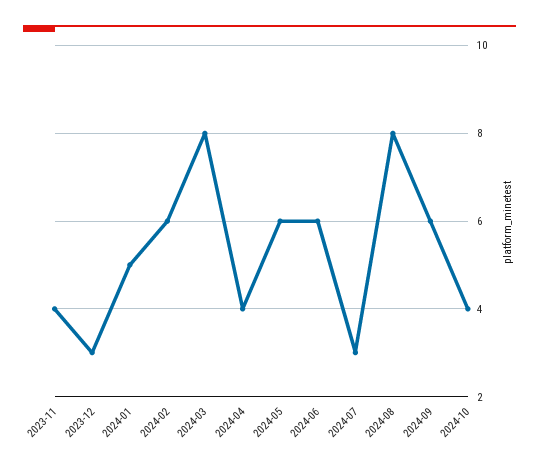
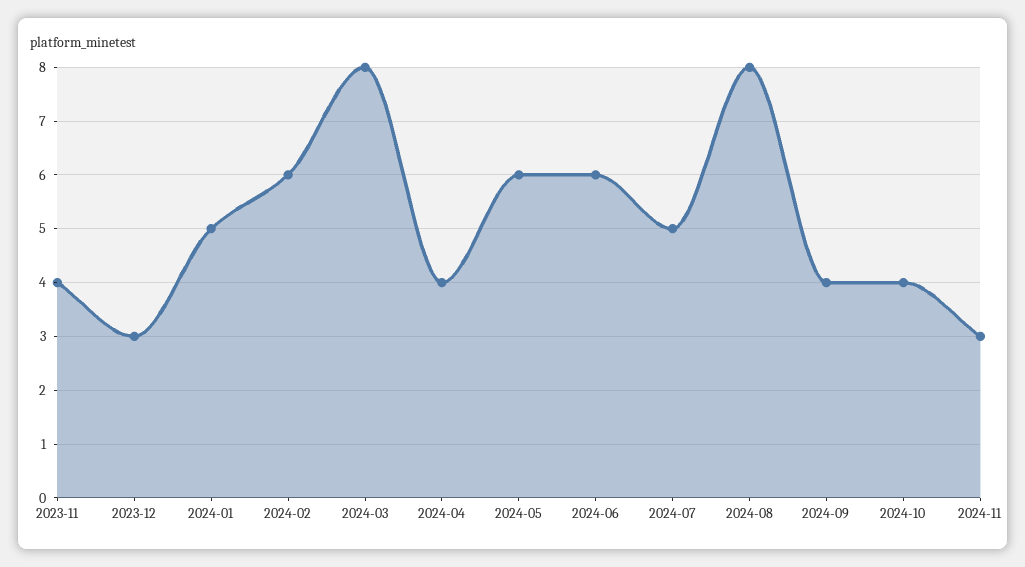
2024-07: 3 -> 5
2024-09: 6 -> 4
2024-11: none -> 3

